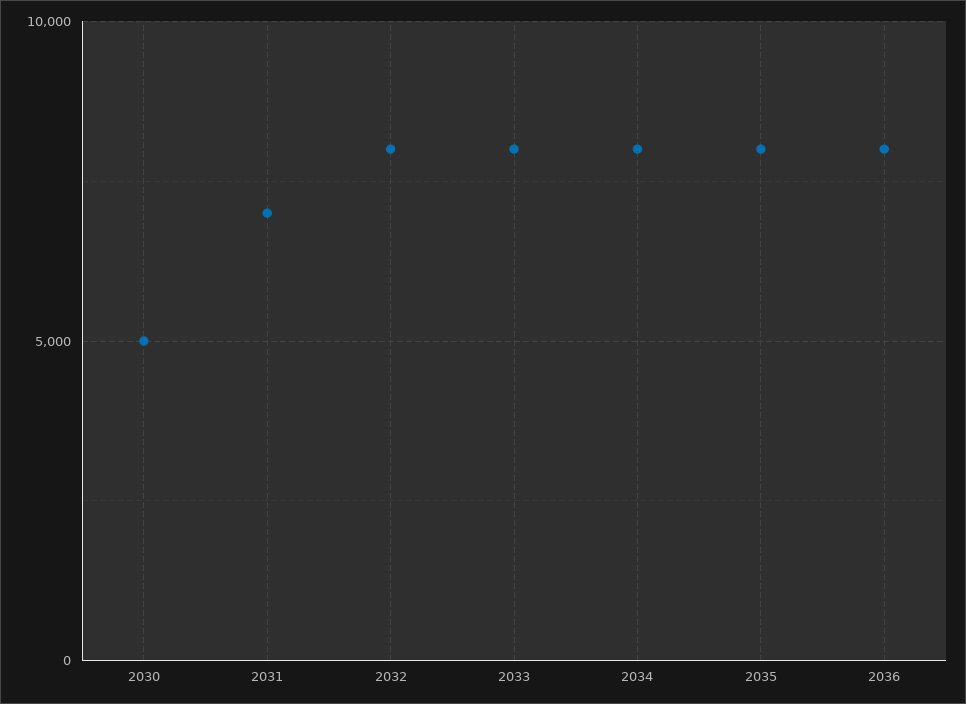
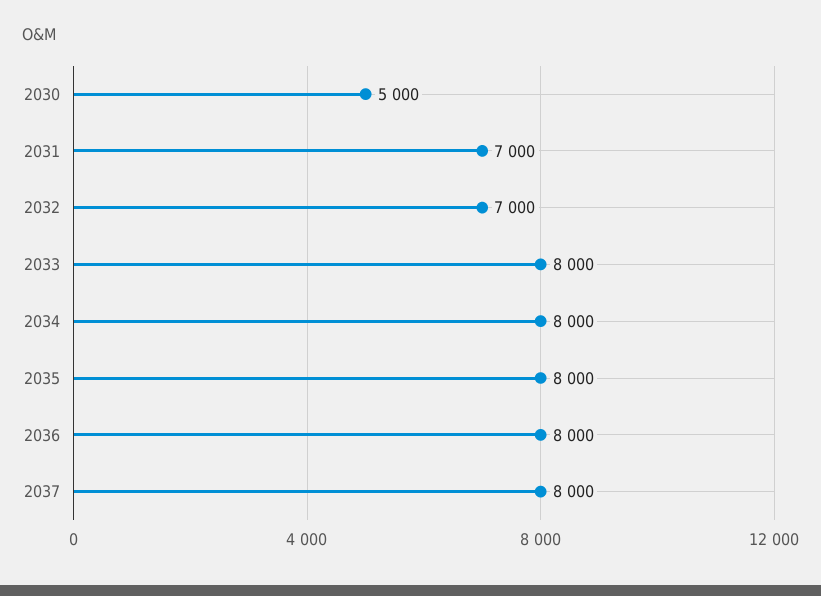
2032: 8000 -> 7000
2037: none -> 8000

